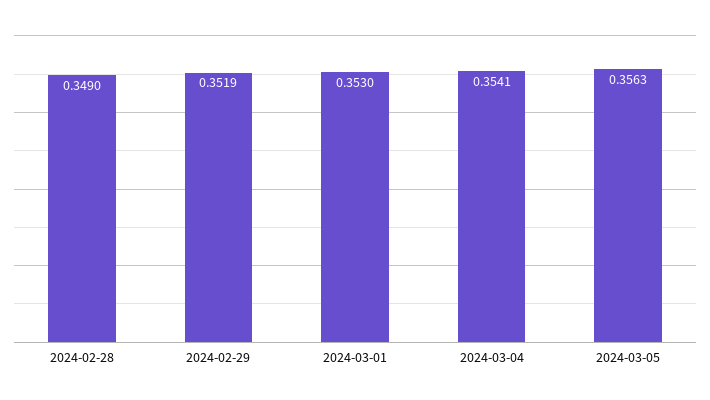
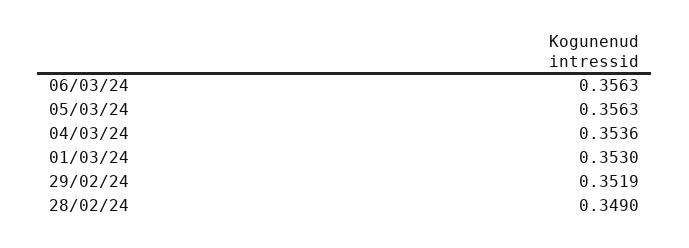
2024-03-04: 0.3541 -> 0.3536
06/03/24: none -> 0.3563

